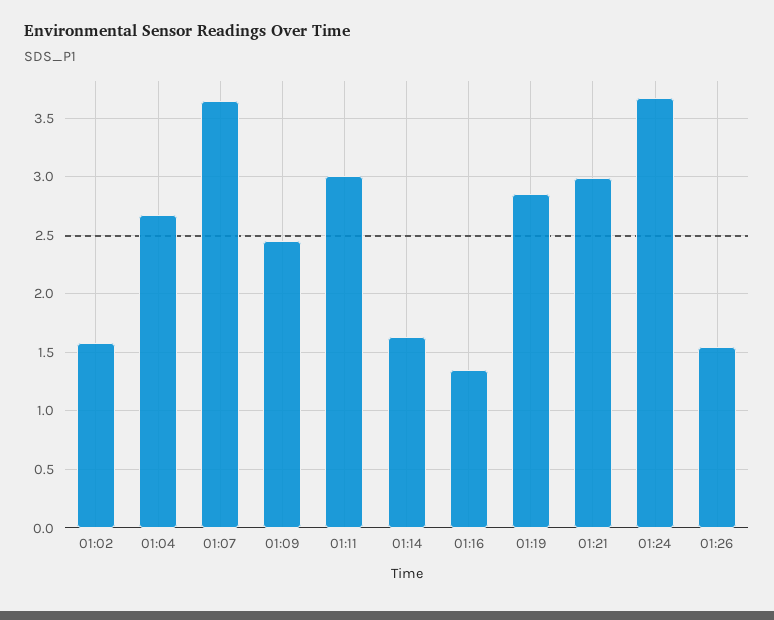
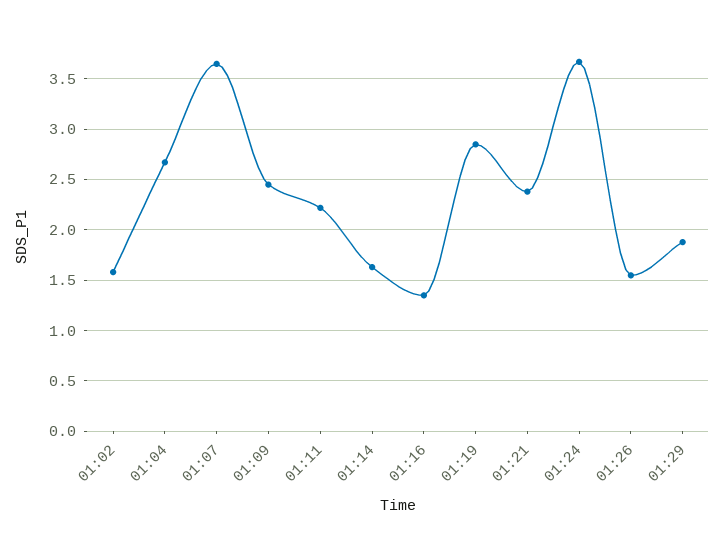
01:11: 3 -> 2.2
01:21: 3 -> 2.4
01:29: none -> 1.9

